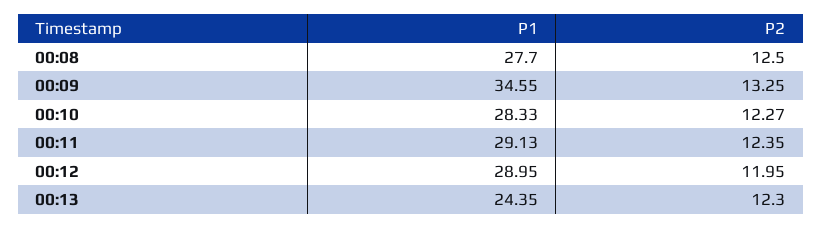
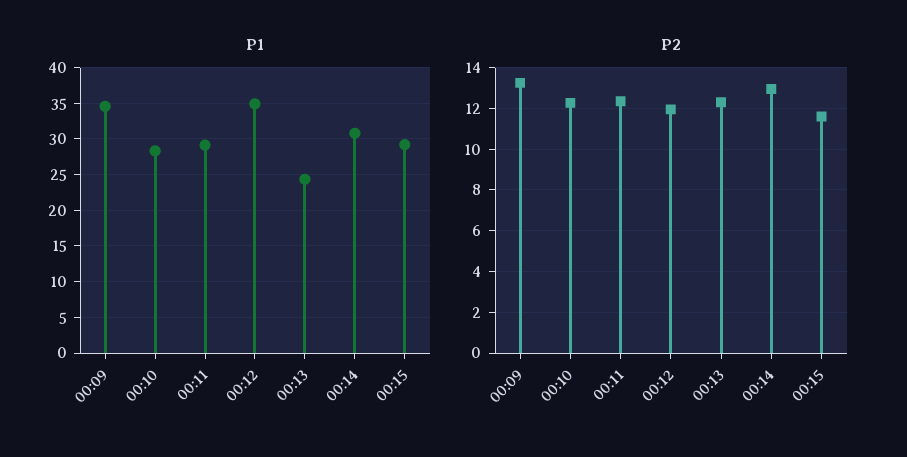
P1, 00:08: 27.7 -> none
P2, 00:08: 12.5 -> none
P1, 00:12: 28.95 -> 35
P1, 00:14: none -> 31
P1, 00:15: none -> 29
P2, 00:14: none -> 13
P2, 00:15: none -> 11.5

